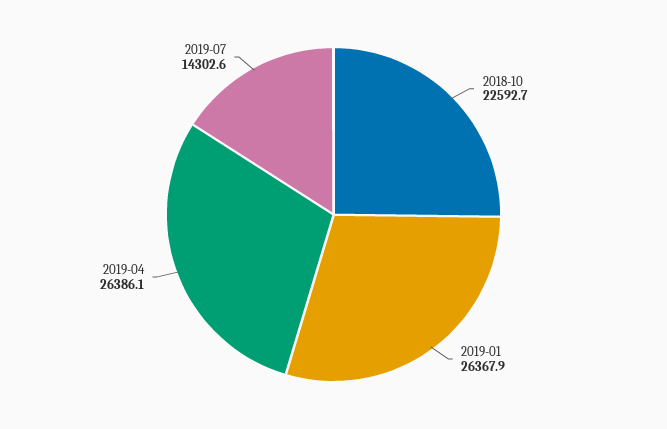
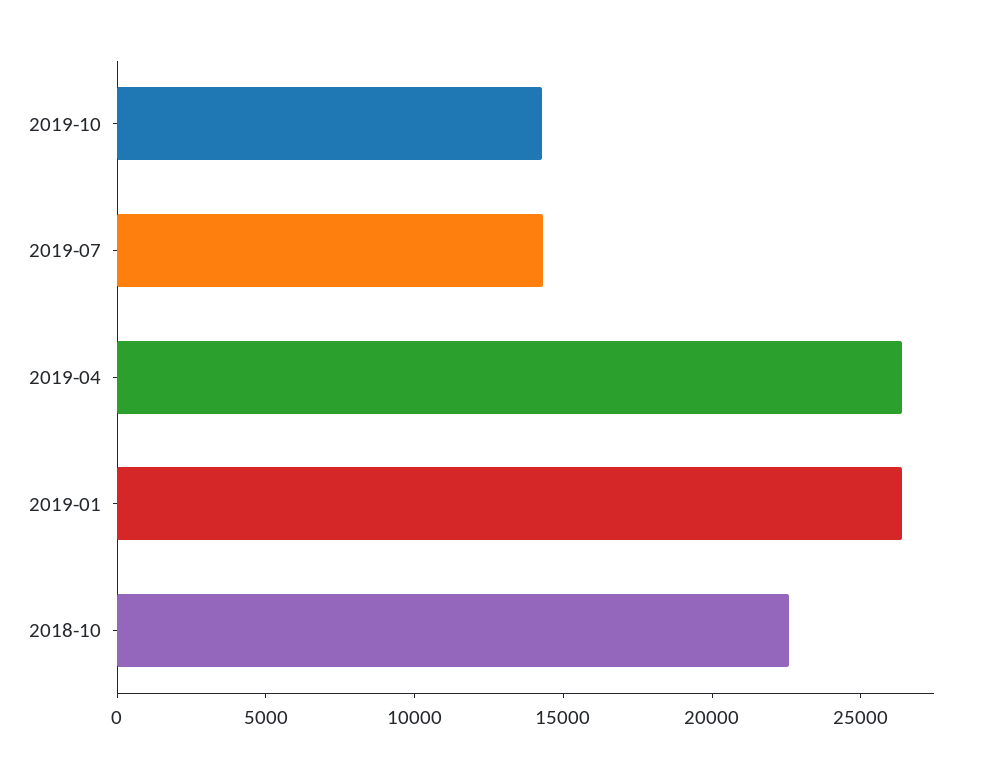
2019-10: none -> 14000

